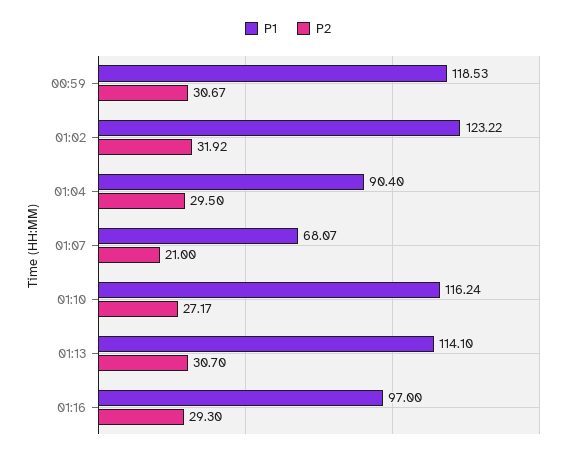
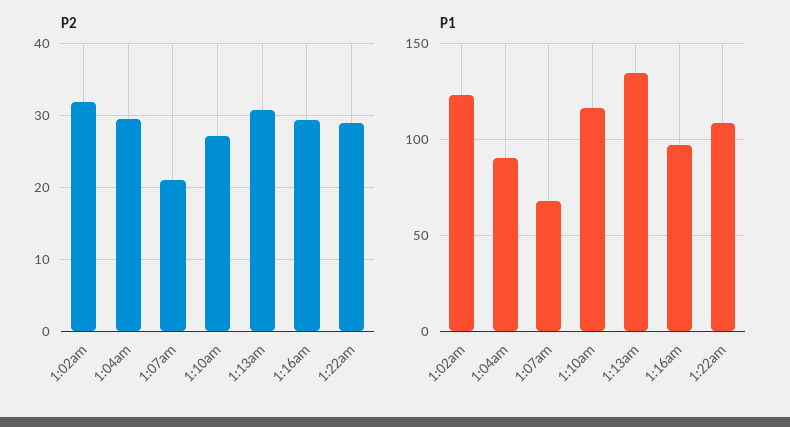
P1, 00:59: 118.53 -> none
P2, 00:59: 30.67 -> none
P1, 01:13: 114.1 -> 135
P2, 1:22am: none -> 29
P1, 1:22am: none -> 110

